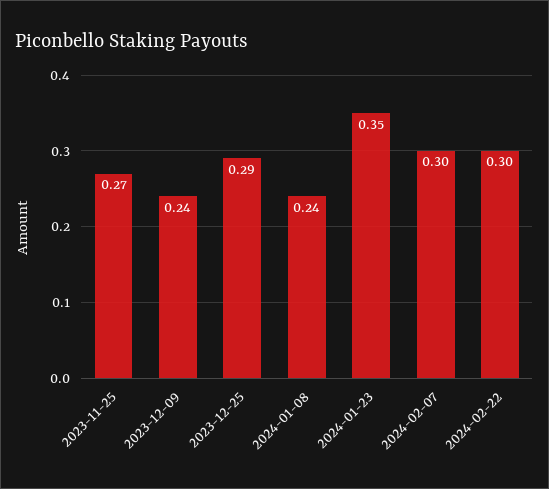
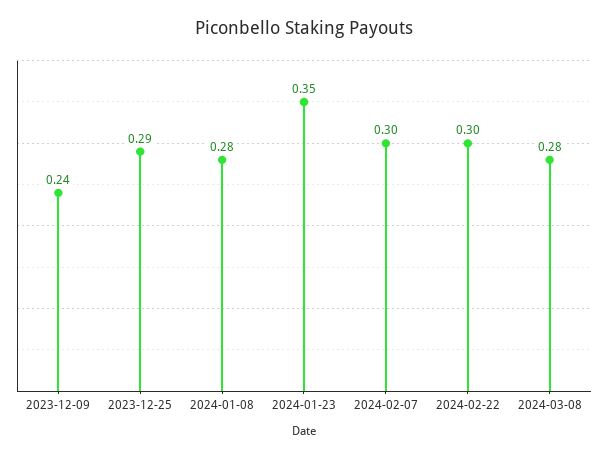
2023-11-25: 0.27 -> none
2024-01-08: 0.24 -> 0.28
2024-03-08: none -> 0.28

